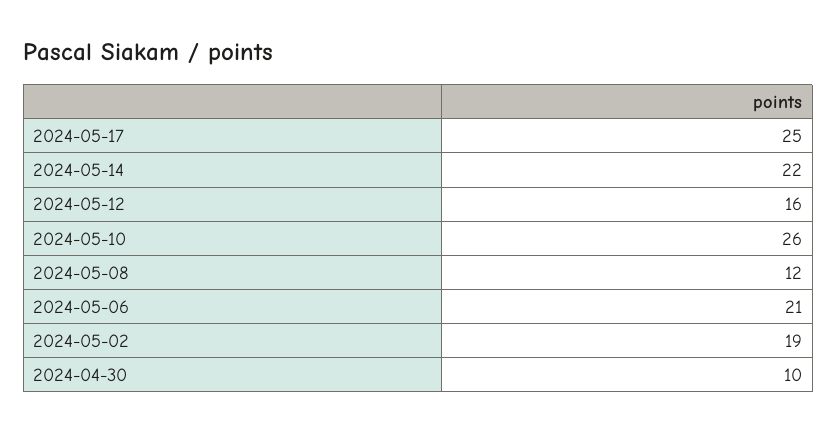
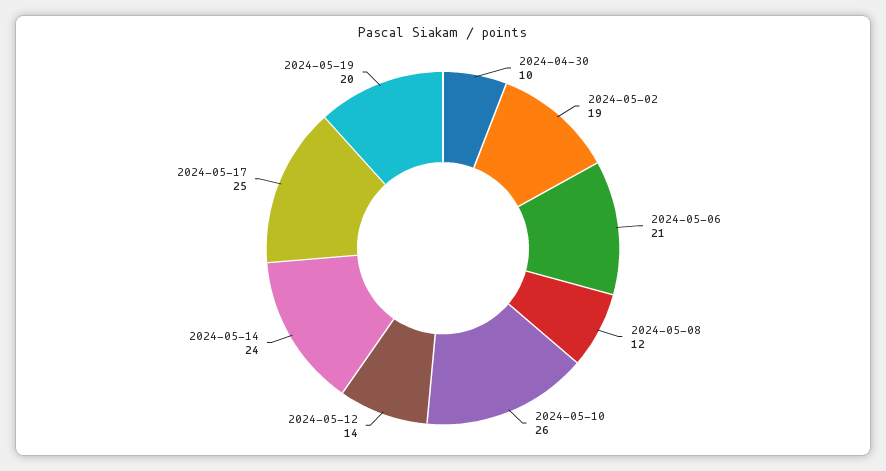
2024-05-14: 22 -> 24
2024-05-12: 16 -> 14
2024-05-19: none -> 20

